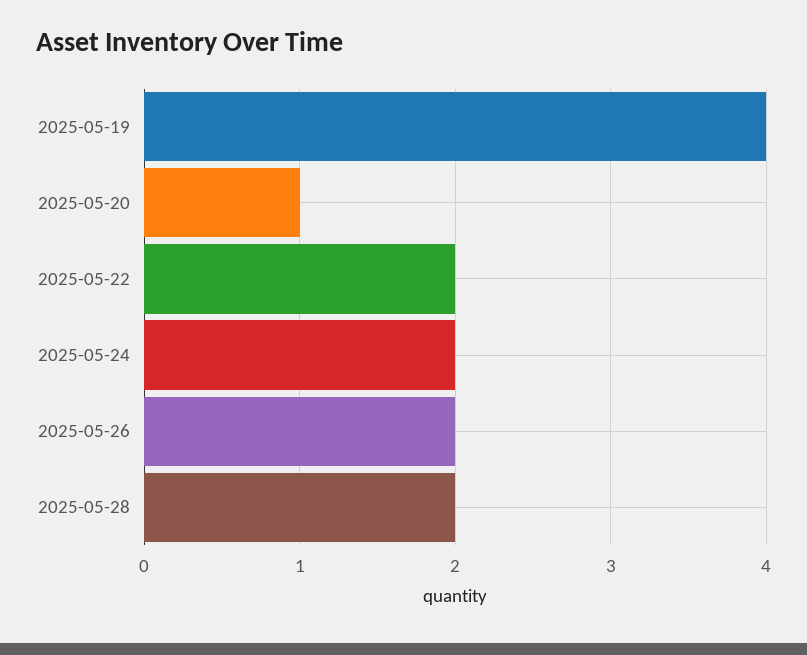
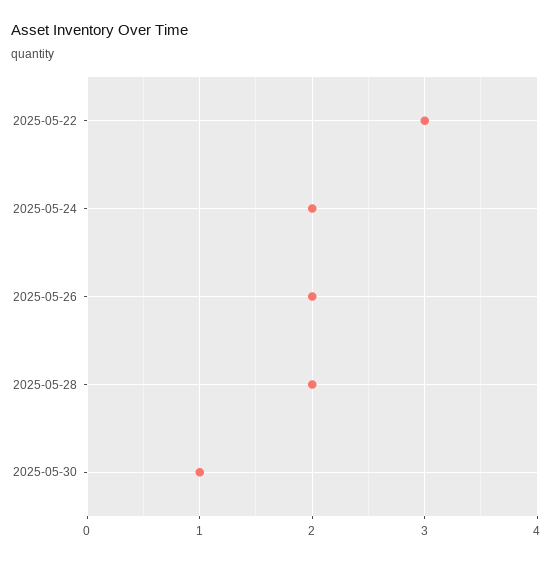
2025-05-19: 4 -> none
2025-05-20: 1 -> none
2025-05-22: 2 -> 3
2025-05-30: none -> 1

